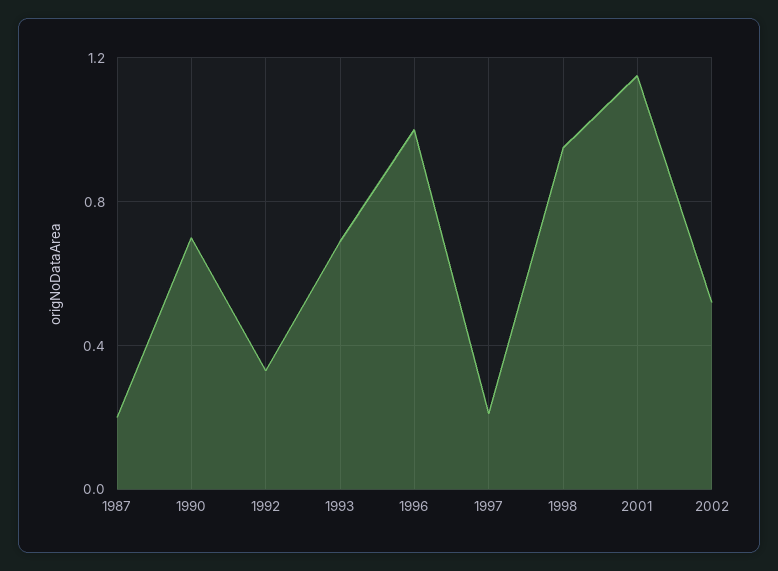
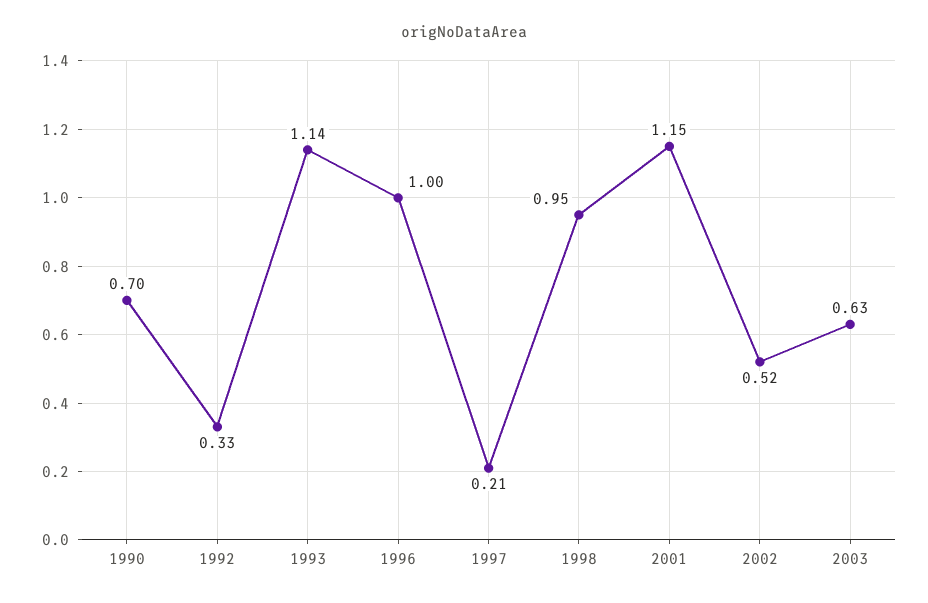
1987: 0.2 -> none
1993: 0.7 -> 1.14
2003: none -> 0.63

